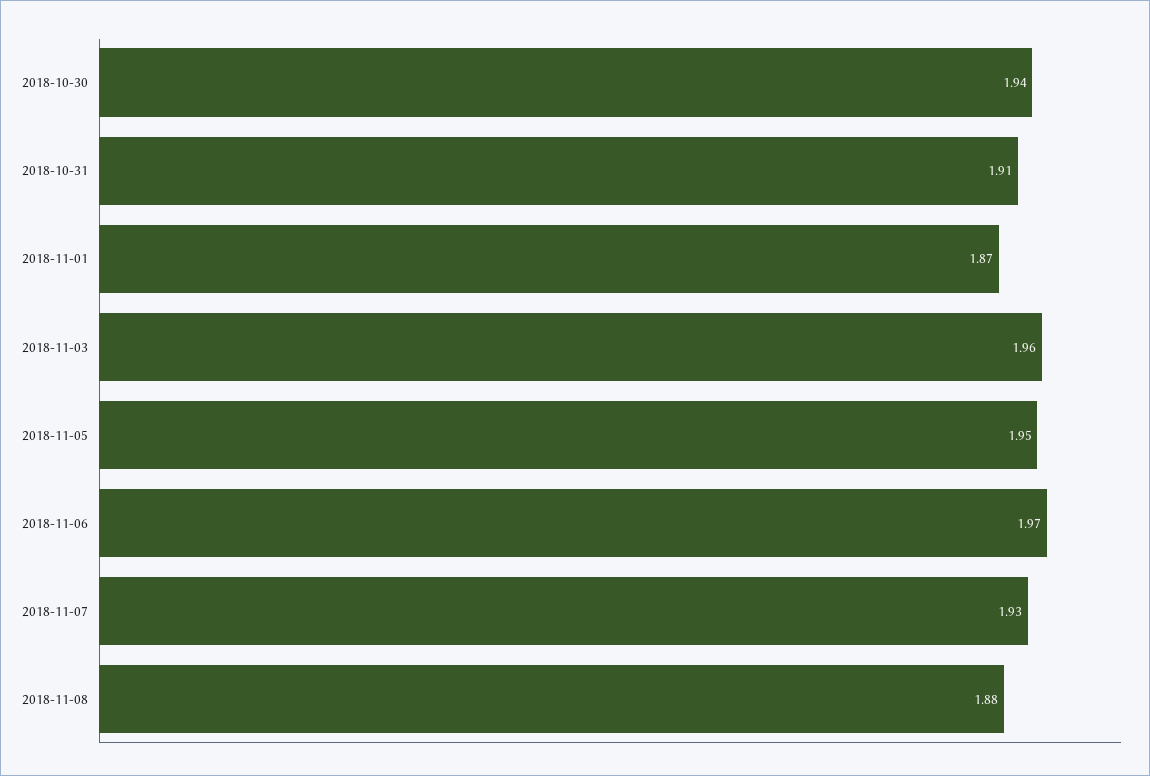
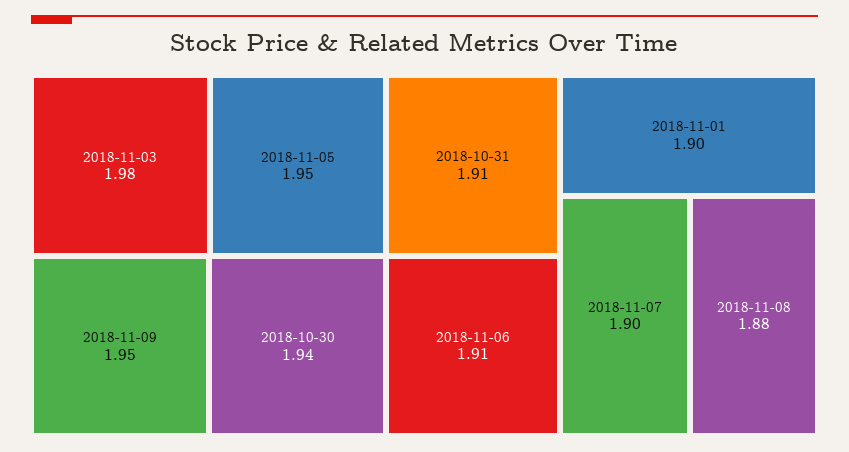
2018-11-01: 1.87 -> 1.9
2018-11-03: 1.96 -> 1.98
2018-11-06: 1.97 -> 1.91
2018-11-07: 1.93 -> 1.9
2018-11-09: none -> 1.95

